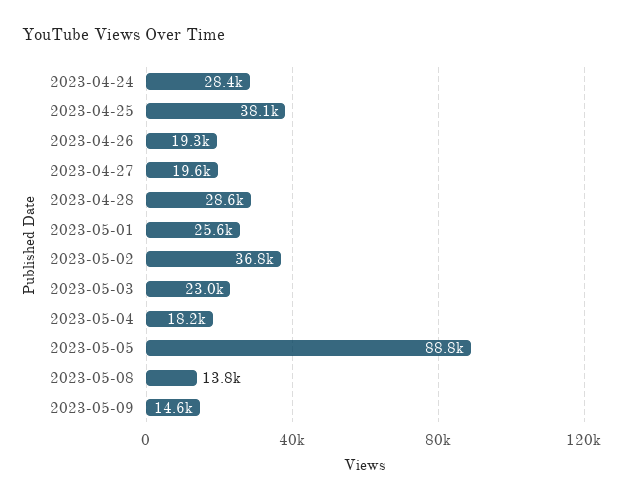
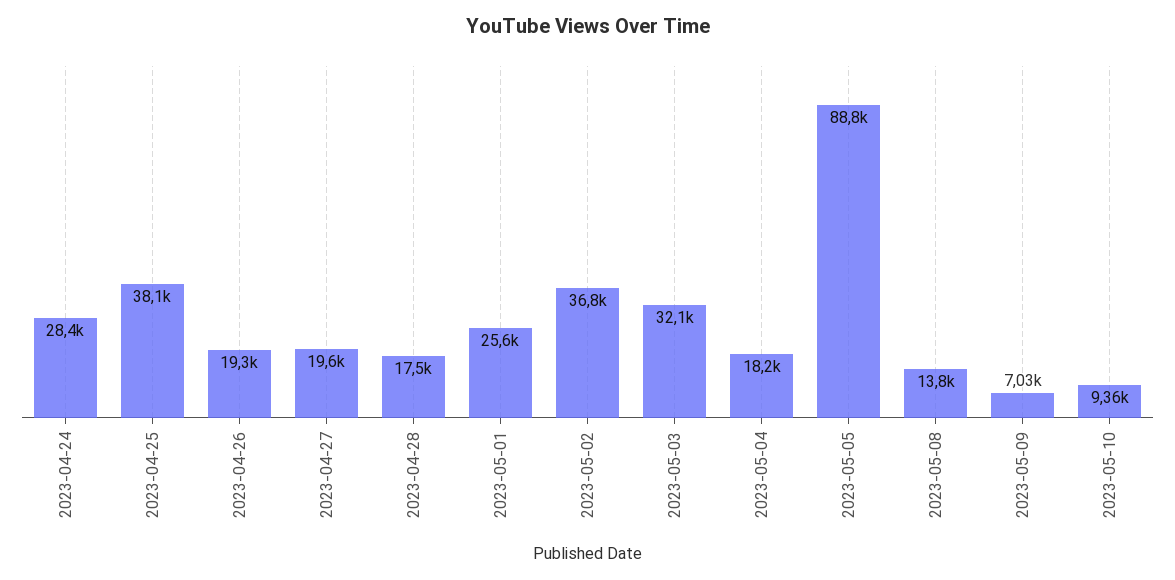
2023-04-28: 28600 -> 17500
2023-05-03: 23000 -> 32100
2023-05-09: 14600 -> 7030
2023-05-10: none -> 9360

